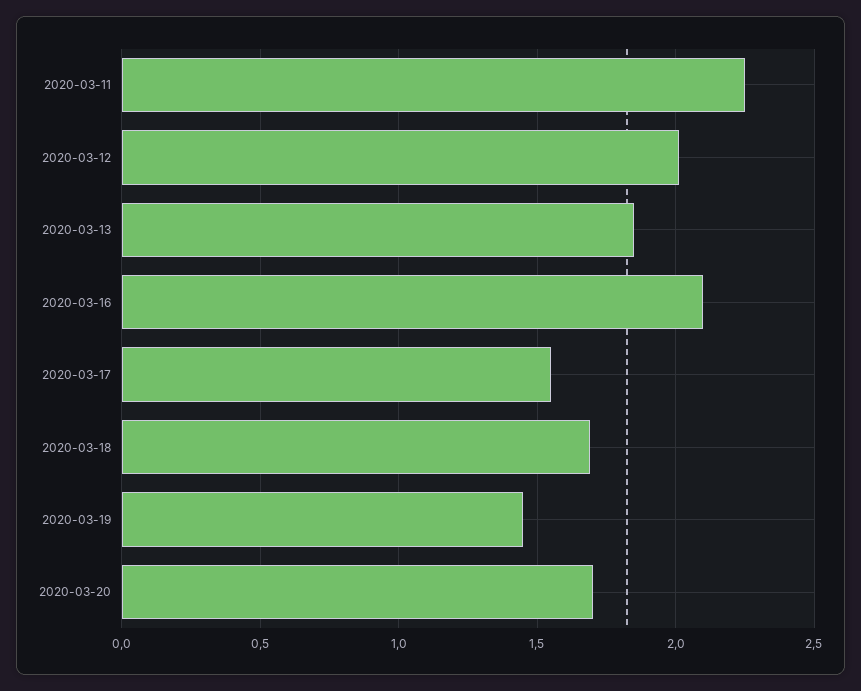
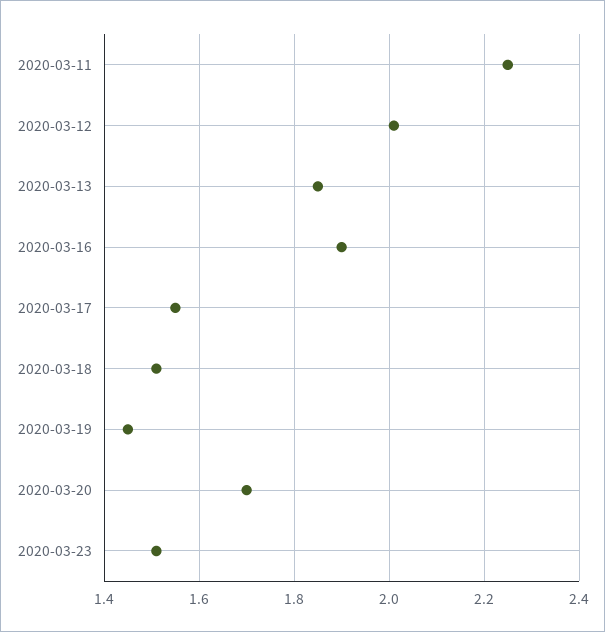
2020-03-16: 2.1 -> 1.9
2020-03-18: 1.7 -> 1.5
2020-03-23: none -> 1.5

